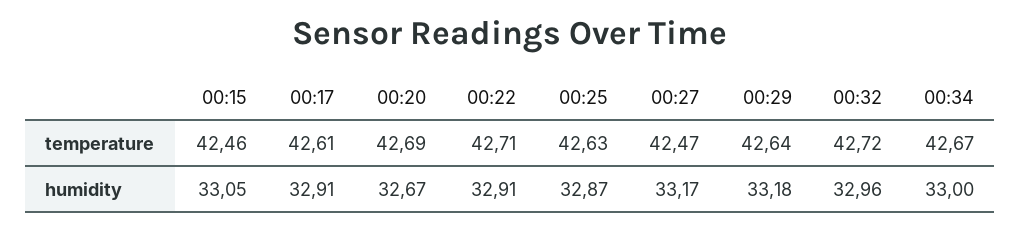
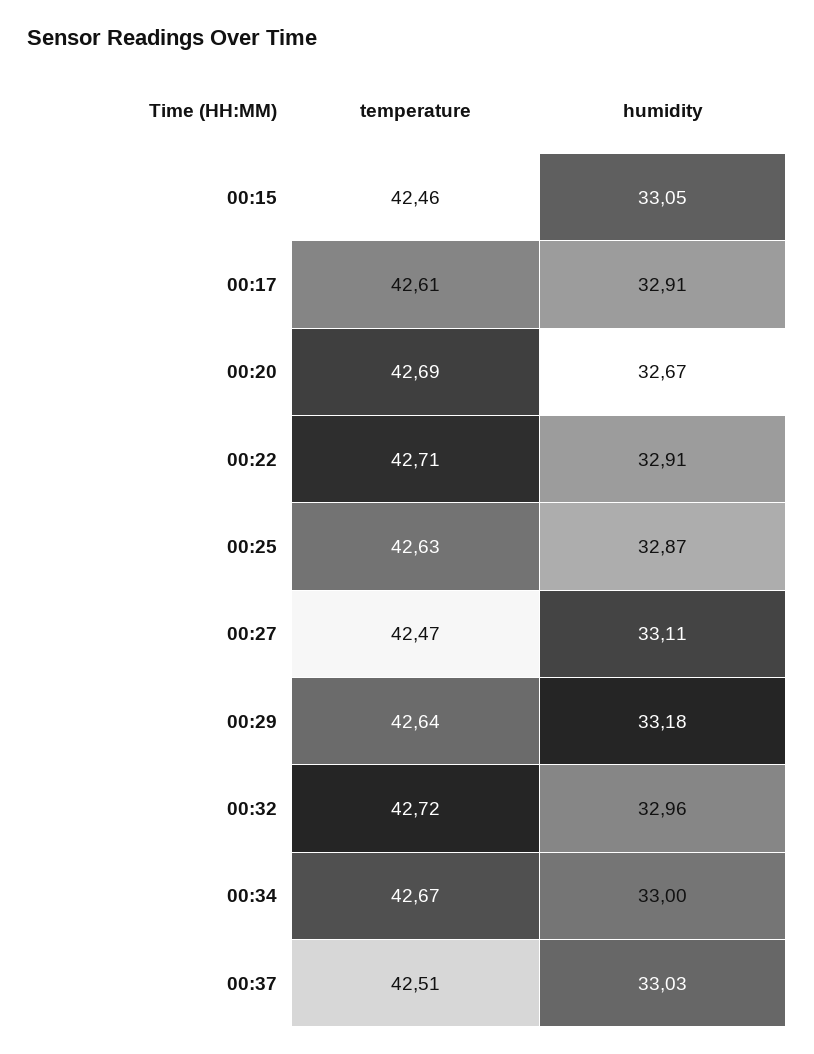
00:27, humidity: 33.17 -> 33.11
00:37, temperature: none -> 42.51
00:37, humidity: none -> 33.03

